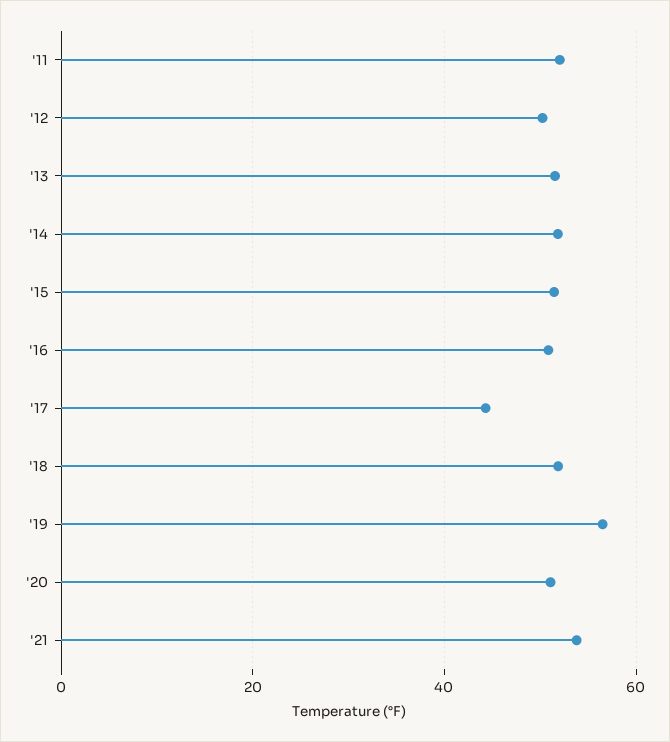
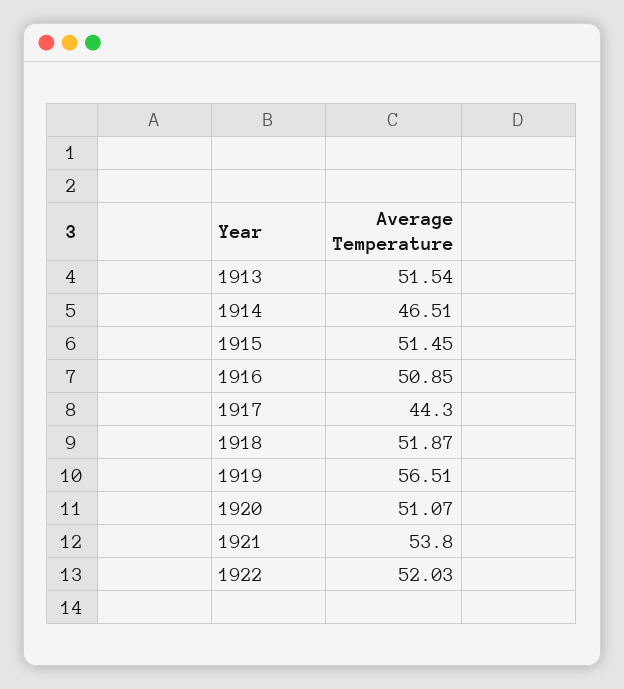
'11: 52 -> none
'12: 50 -> none
'14: 52 -> 46.51
1922: none -> 52.03

